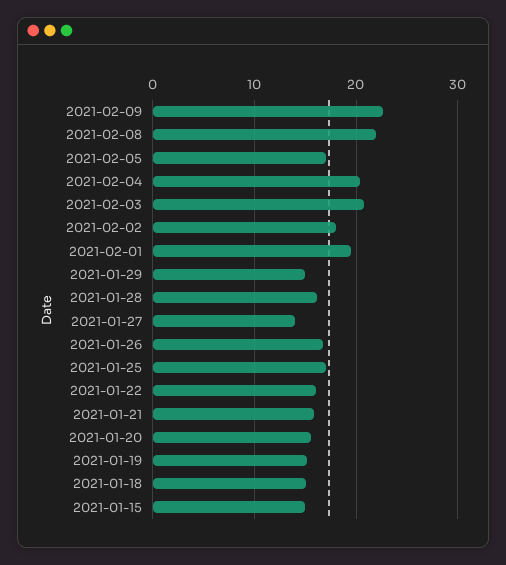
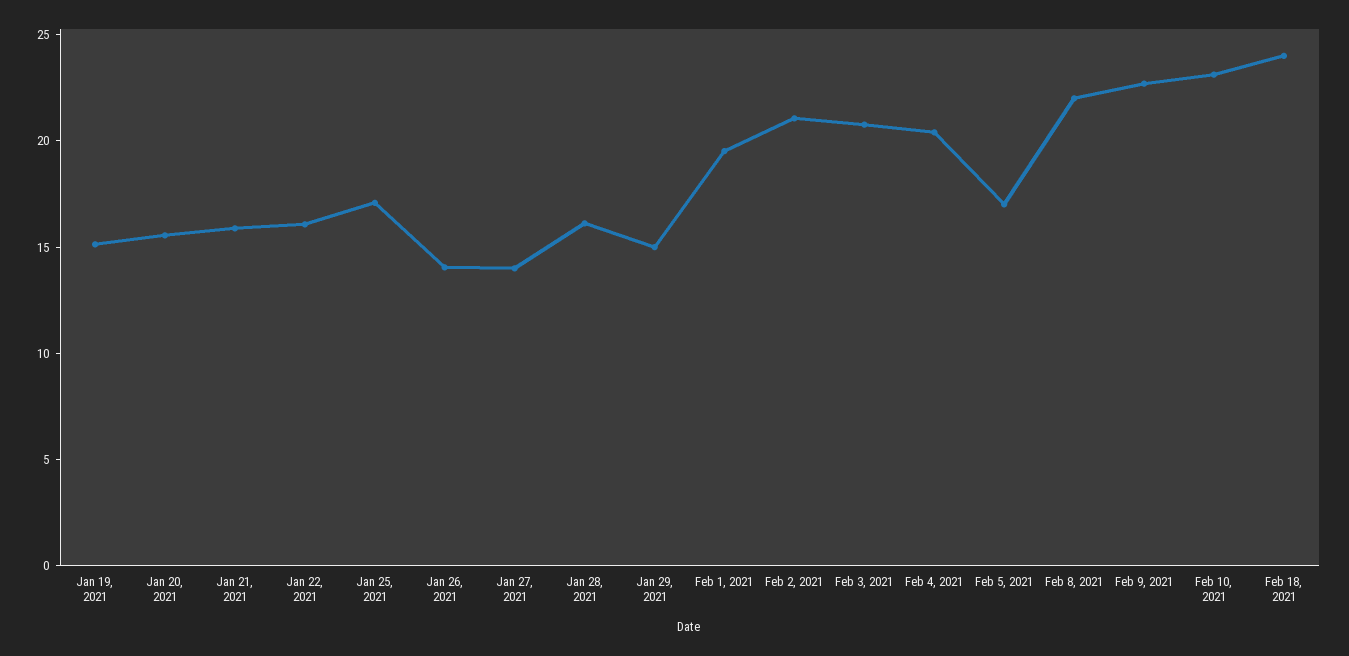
2021-02-02: 18 -> 21
2021-01-26: 17 -> 14
2021-01-18: 15 -> none
2021-01-15: 15 -> none
Feb 10, 2021: none -> 23
Feb 18, 2021: none -> 24

